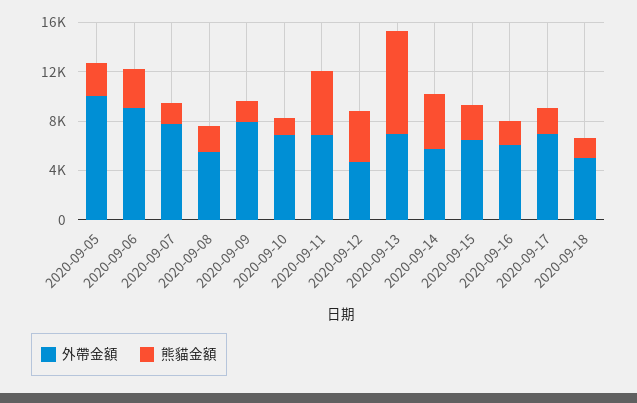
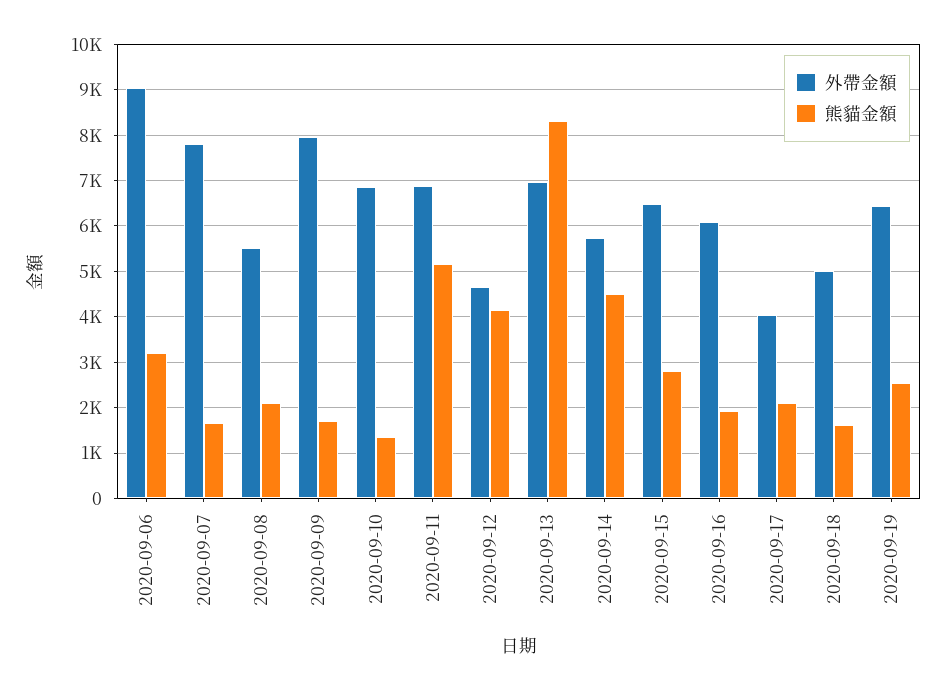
外帶金額, 2020-09-05: 10000 -> none
熊貓金額, 2020-09-05: 3000 -> none
外帶金額, 2020-09-17: 7000 -> 4000
外帶金額, 2020-09-19: none -> 6400
熊貓金額, 2020-09-19: none -> 2600

